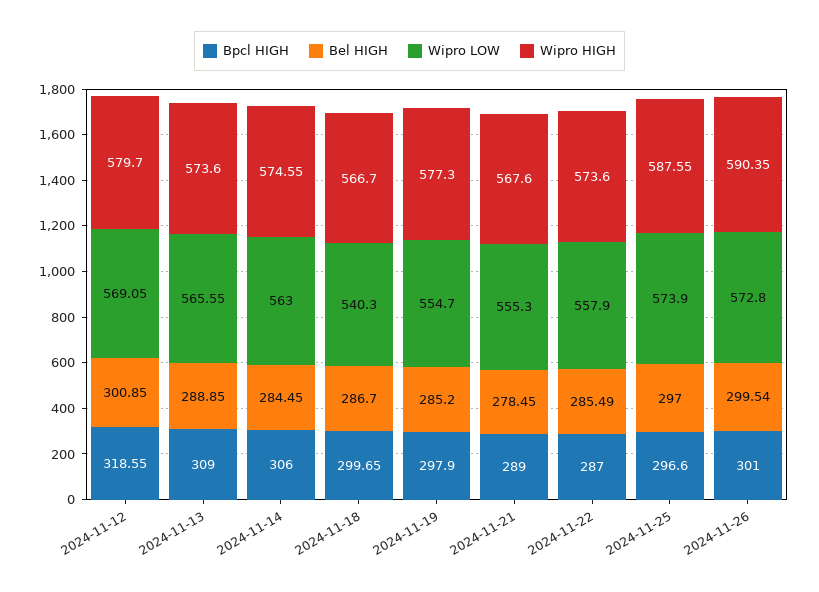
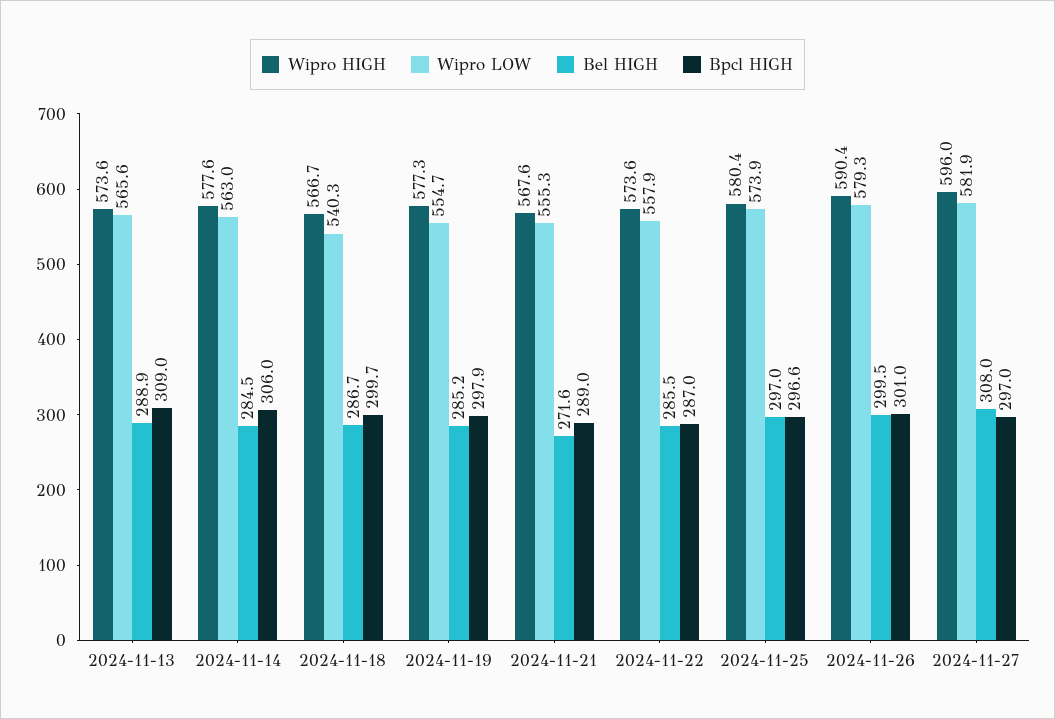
Bpcl HIGH, 2024-11-12: 318.55 -> none
Bel HIGH, 2024-11-12: 300.85 -> none
Wipro LOW, 2024-11-12: 569.05 -> none
Wipro HIGH, 2024-11-12: 579.7 -> none
Wipro HIGH, 2024-11-14: 574.55 -> 577.6
Bel HIGH, 2024-11-21: 278.45 -> 271.6
Wipro HIGH, 2024-11-25: 587.55 -> 580.4
Wipro LOW, 2024-11-26: 572.8 -> 579.3
Wipro HIGH, 2024-11-27: none -> 596
Wipro LOW, 2024-11-27: none -> 581.9
Bel HIGH, 2024-11-27: none -> 308
Bpcl HIGH, 2024-11-27: none -> 297

